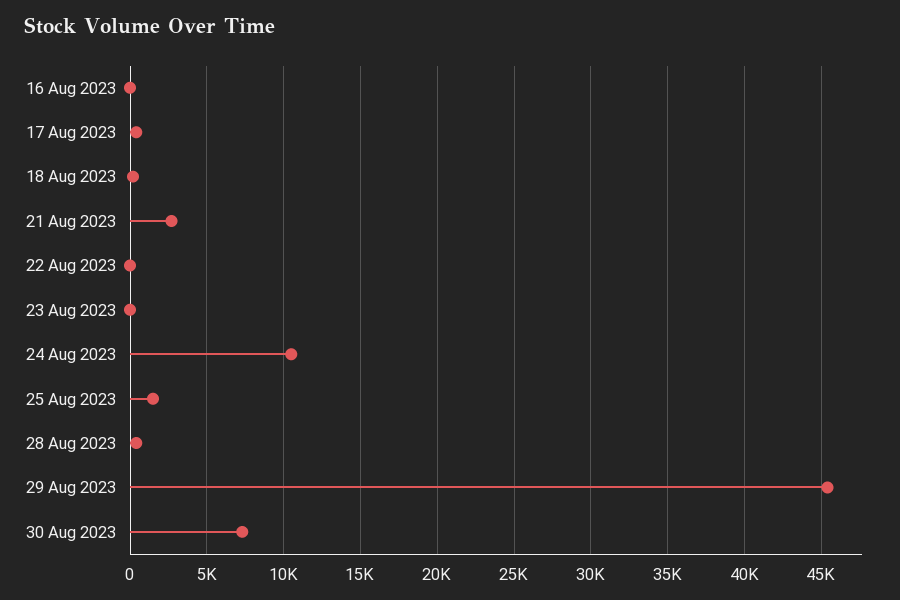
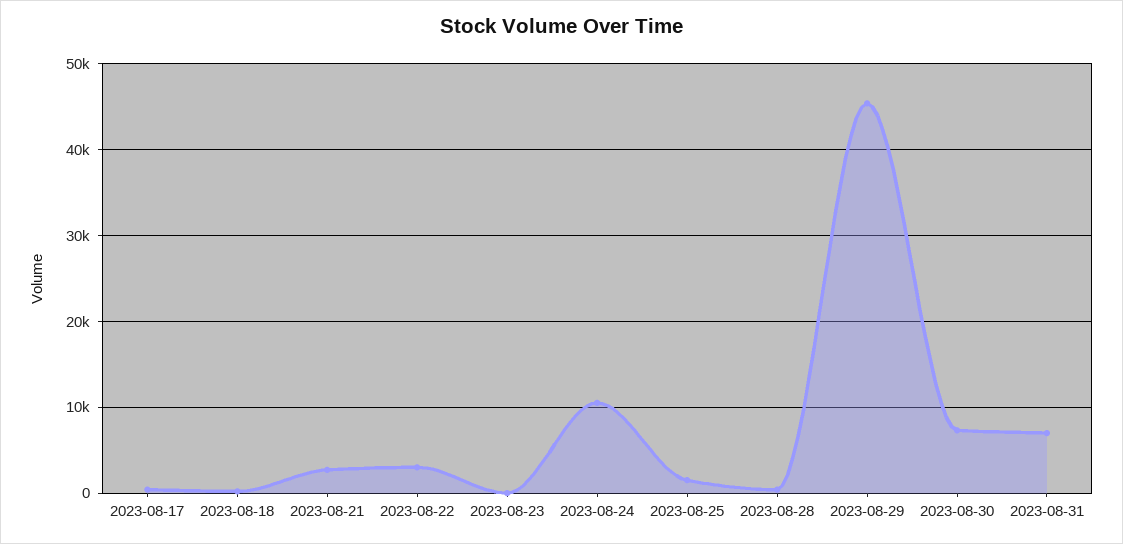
16 Aug 2023: 0 -> none
22 Aug 2023: 0 -> 3000
2023-08-31: none -> 7000

